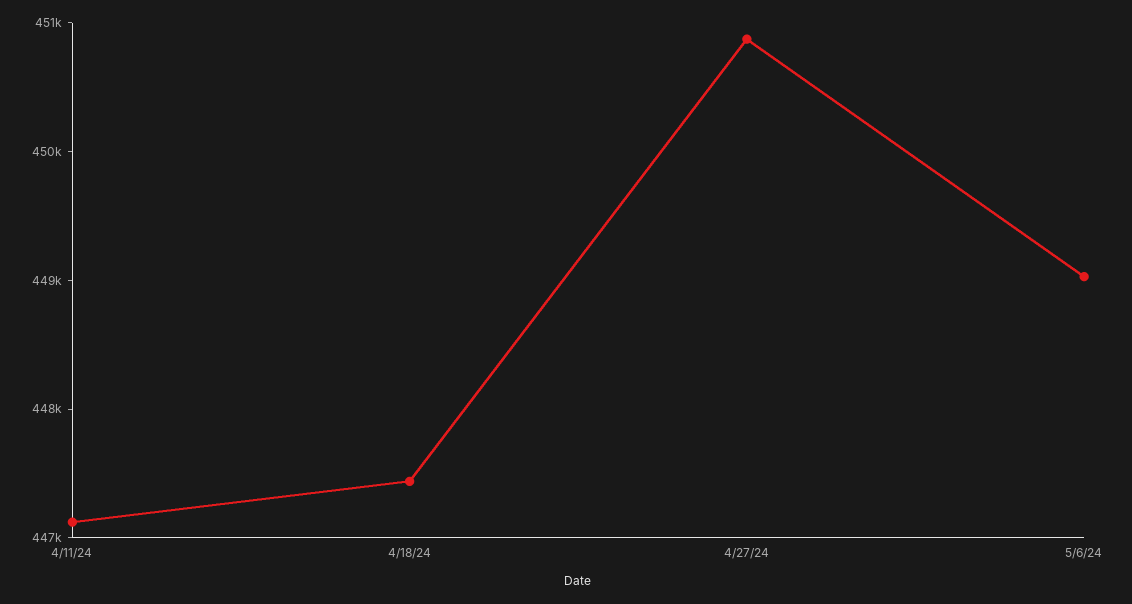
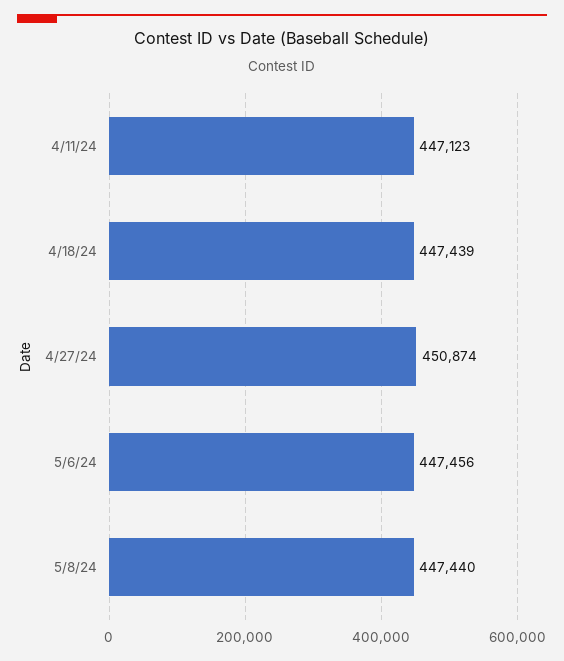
5/6/24: 449000 -> 447456
5/8/24: none -> 447440

